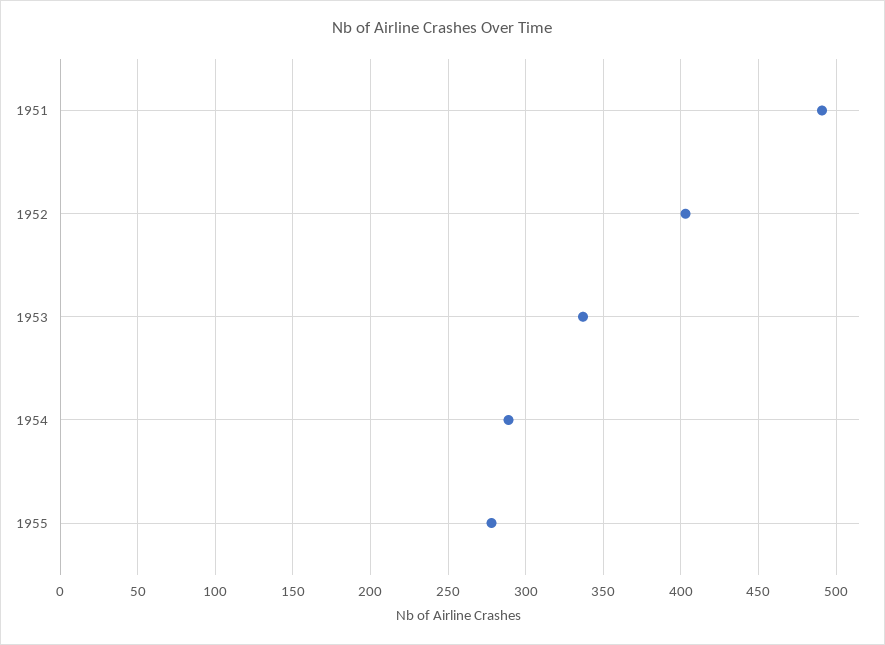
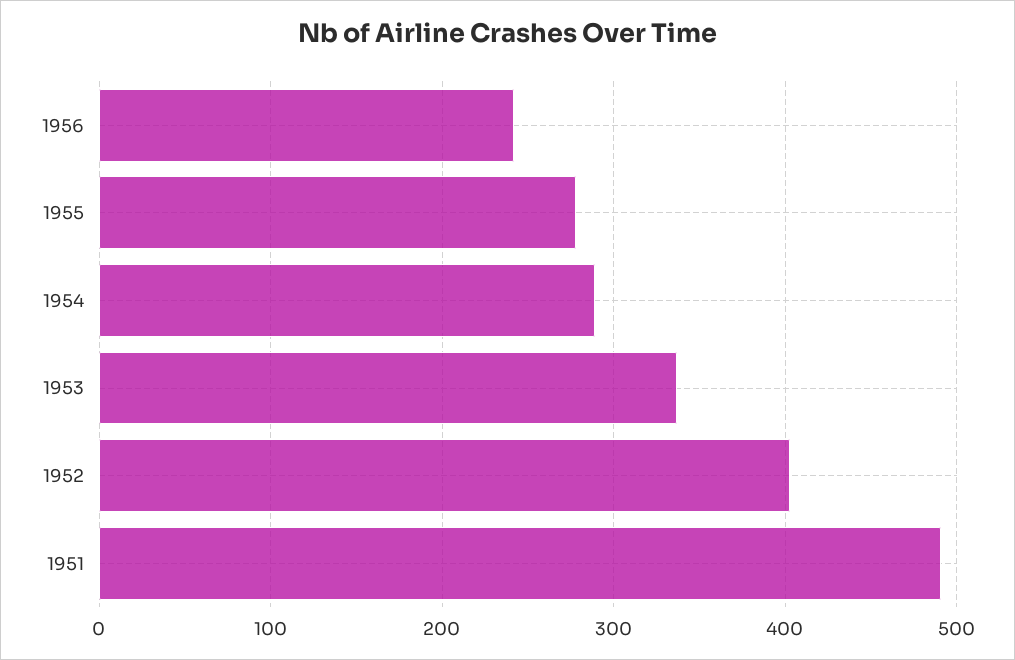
1956: none -> 240

